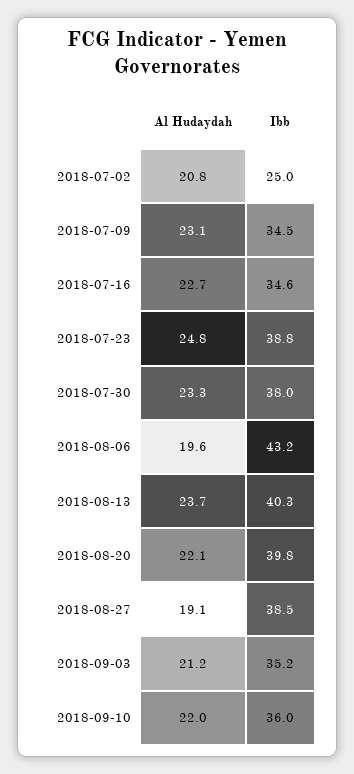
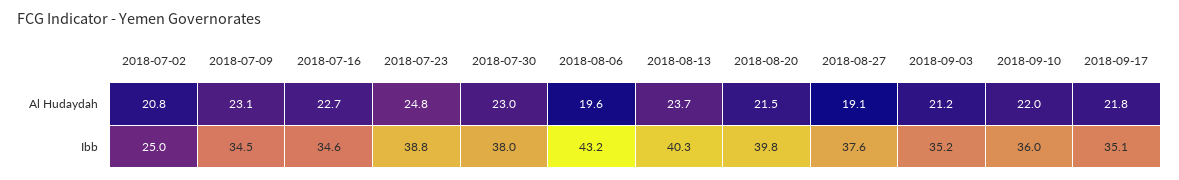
Al Hudaydah, 2018-07-30: 23.3 -> 23
Al Hudaydah, 2018-08-20: 22.1 -> 21.5
Ibb, 2018-08-27: 38.5 -> 37.6
Al Hudaydah, 2018-09-17: none -> 21.8
Ibb, 2018-09-17: none -> 35.1

